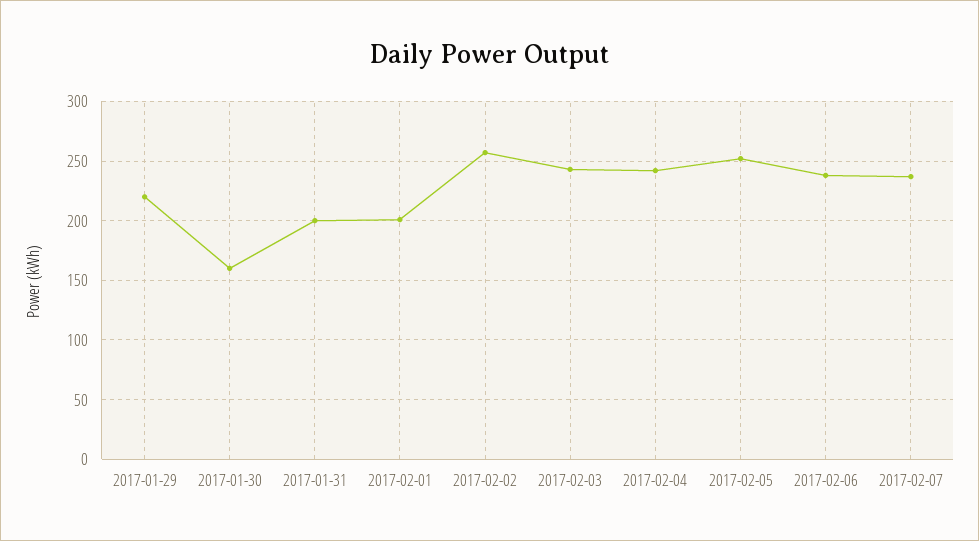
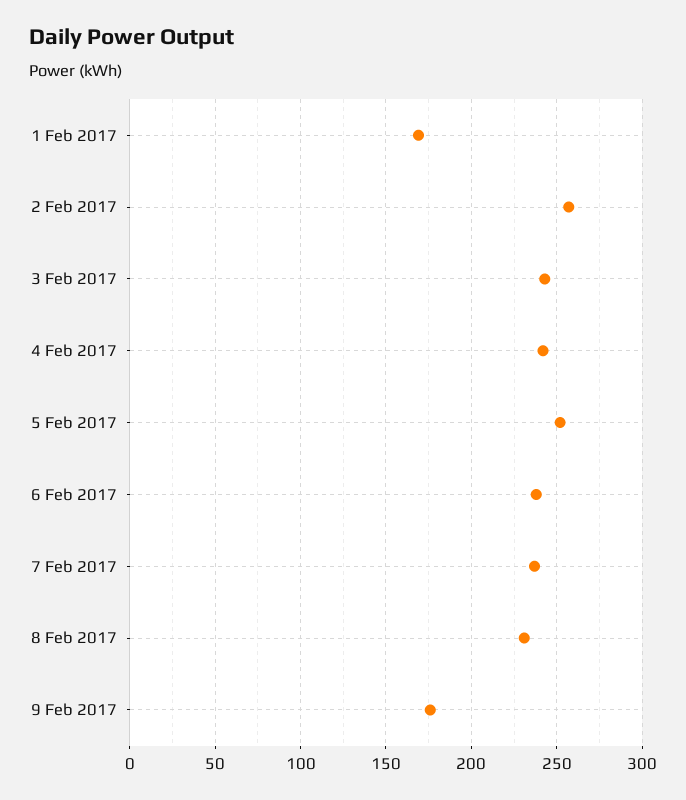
2017-01-29: 220 -> none
2017-01-30: 160 -> none
2017-01-31: 200 -> none
2017-02-01: 200 -> 170
8 Feb 2017: none -> 230
9 Feb 2017: none -> 175

